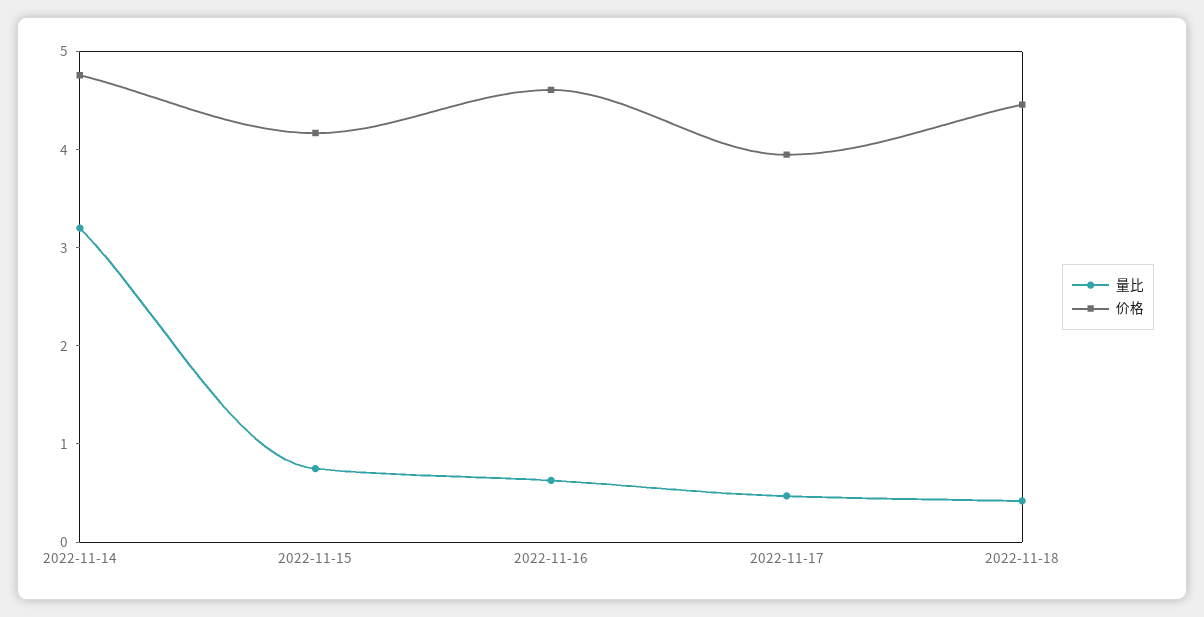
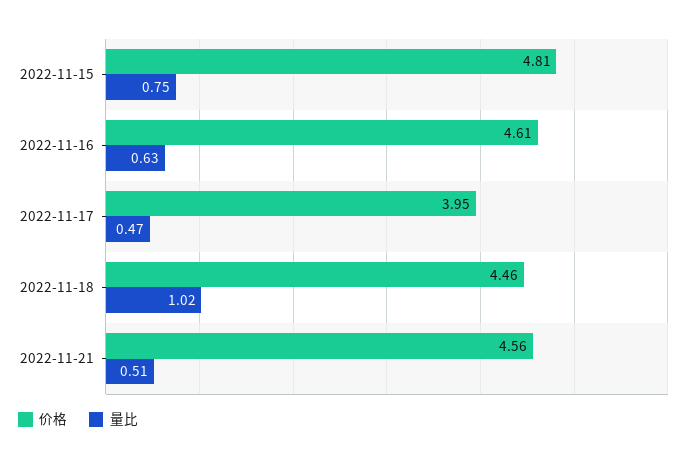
量比, 2022-11-14: 3.2 -> none
价格, 2022-11-14: 4.8 -> none
价格, 2022-11-15: 4.2 -> 4.81
量比, 2022-11-18: 0.4 -> 1.02
价格, 2022-11-21: none -> 4.56
量比, 2022-11-21: none -> 0.51

